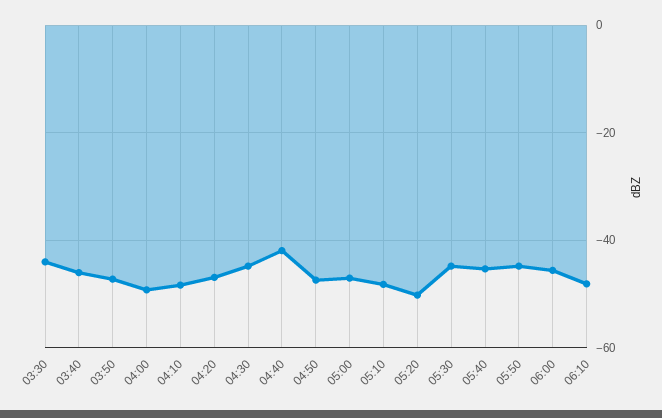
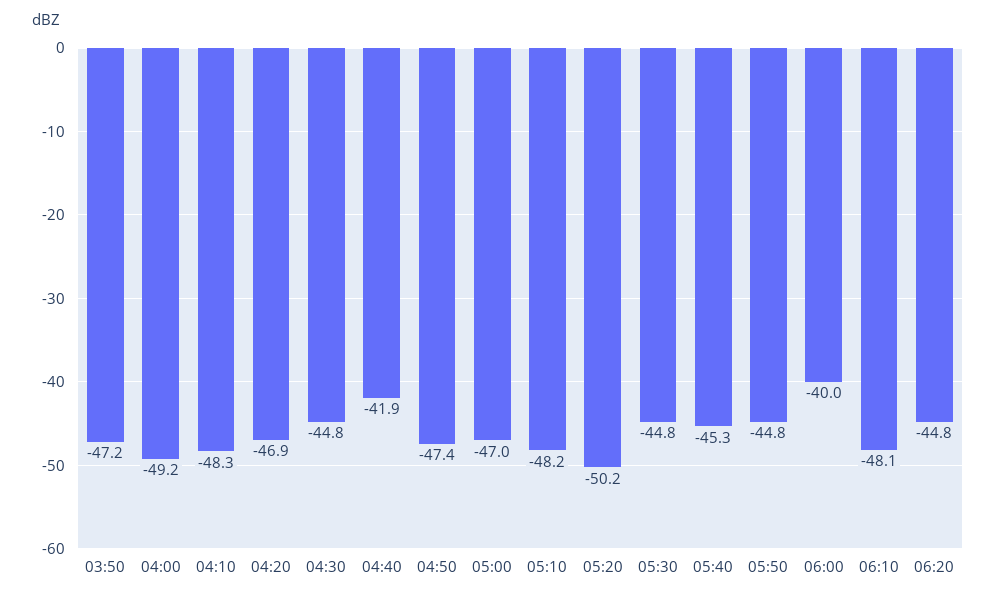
03:30: -44 -> none
03:40: -46 -> none
06:00: -46 -> -40
06:20: none -> -44.8

